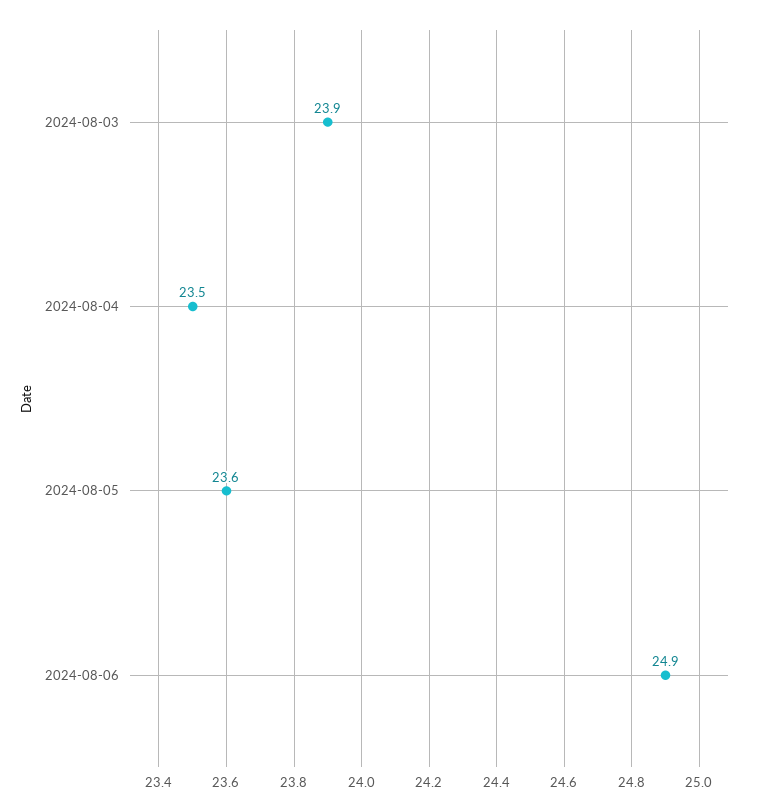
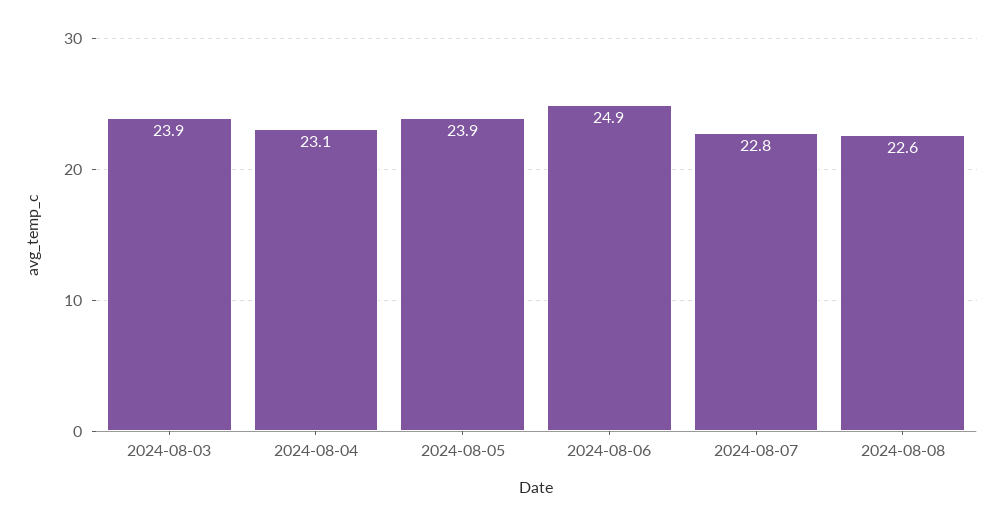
2024-08-04: 23.5 -> 23.1
2024-08-05: 23.6 -> 23.9
2024-08-07: none -> 22.8
2024-08-08: none -> 22.6

